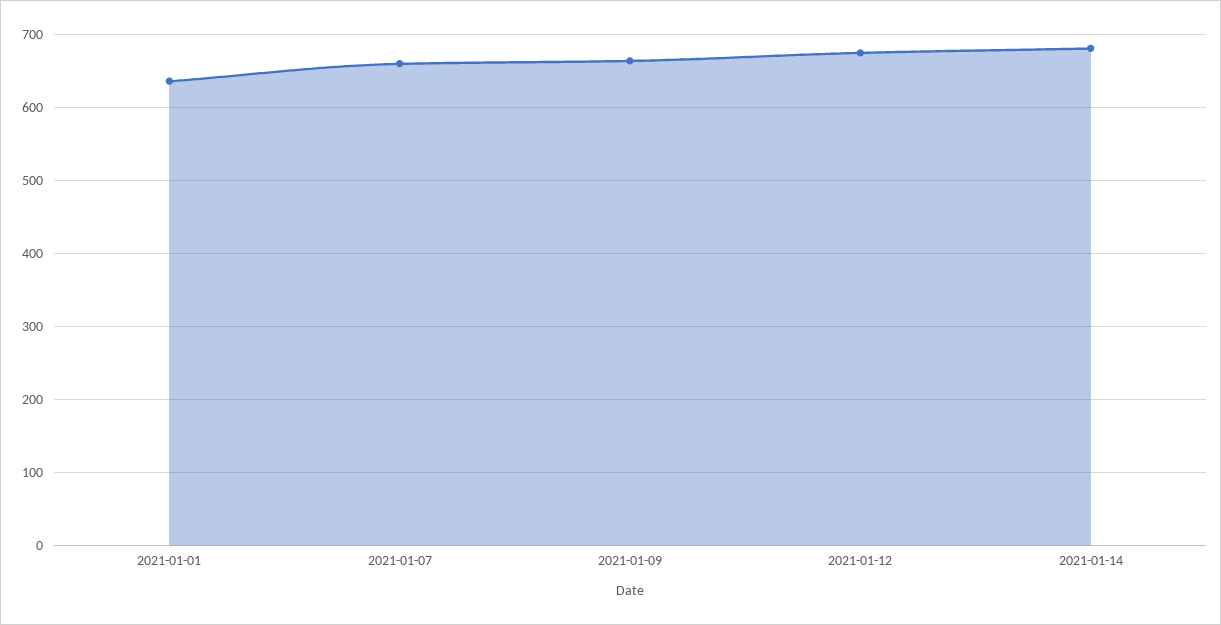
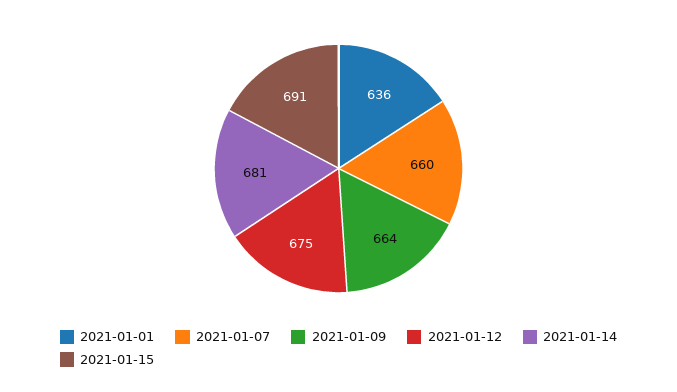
2021-01-15: none -> 691

